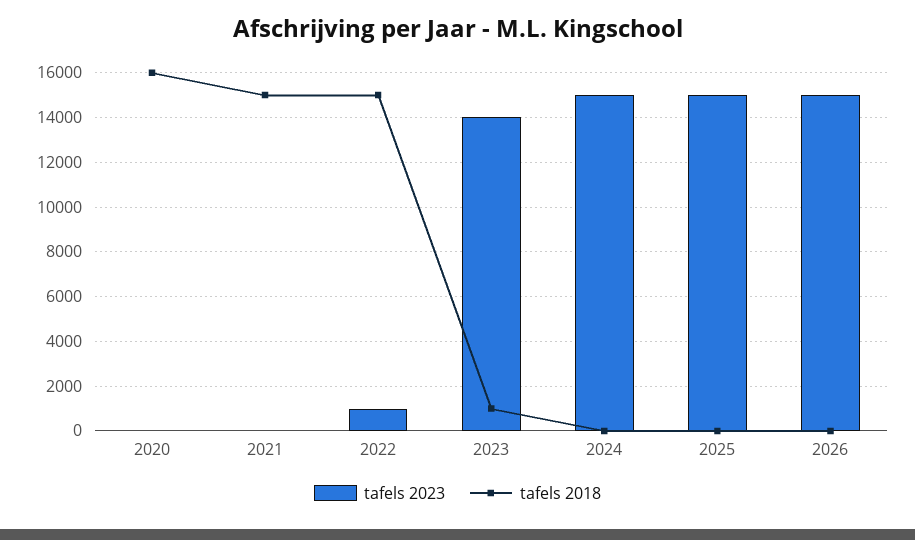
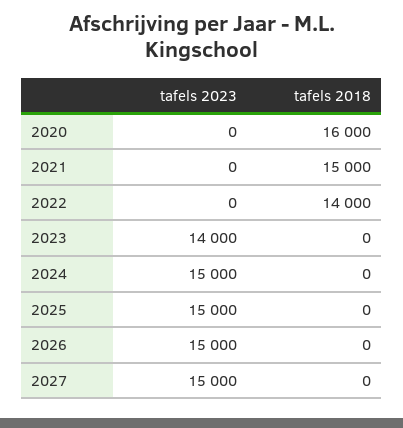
tafels 2023, 2022: 1000 -> 0
tafels 2018, 2022: 15000 -> 14000
tafels 2018, 2023: 1000 -> 0
tafels 2023, 2027: none -> 15000
tafels 2018, 2027: none -> 0

